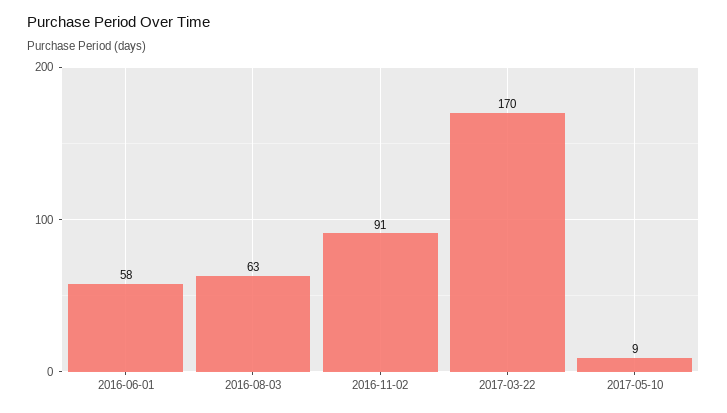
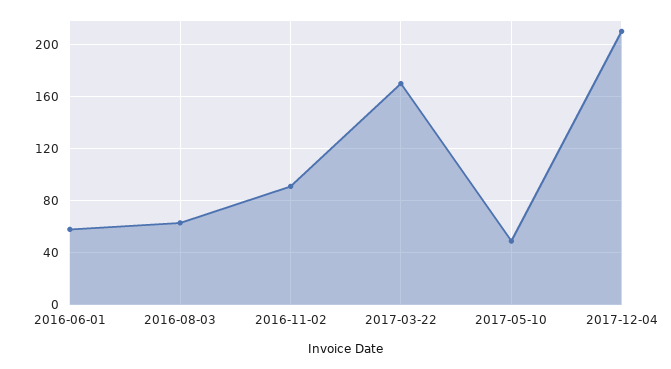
2017-05-10: 9 -> 50
2017-12-04: none -> 210

